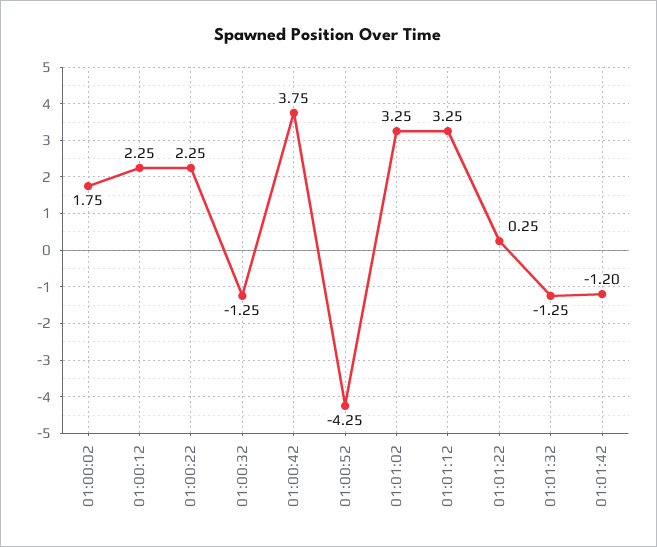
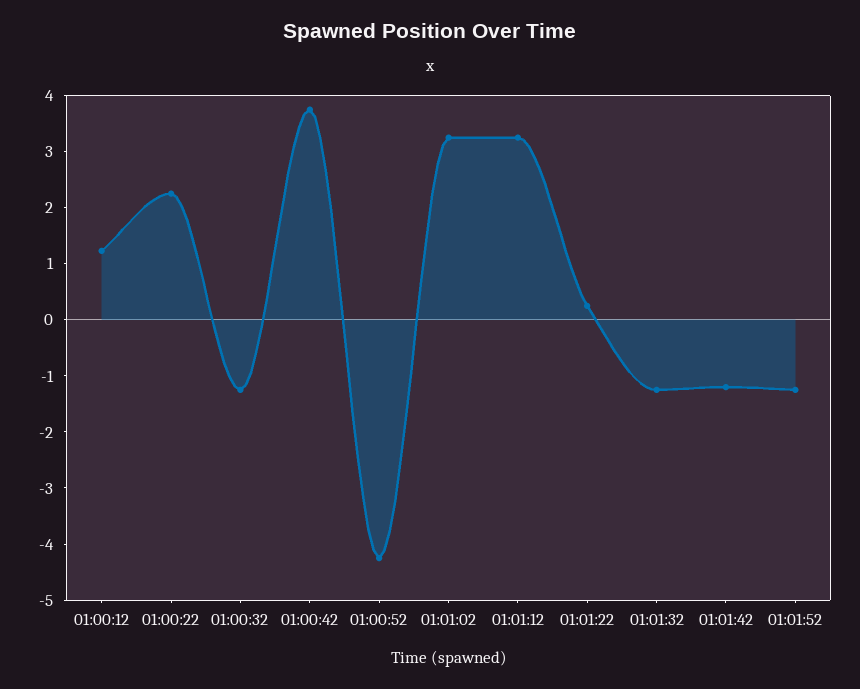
01:00:02: 1.75 -> none
01:00:12: 2.25 -> 1.2
01:01:52: none -> -1.2

